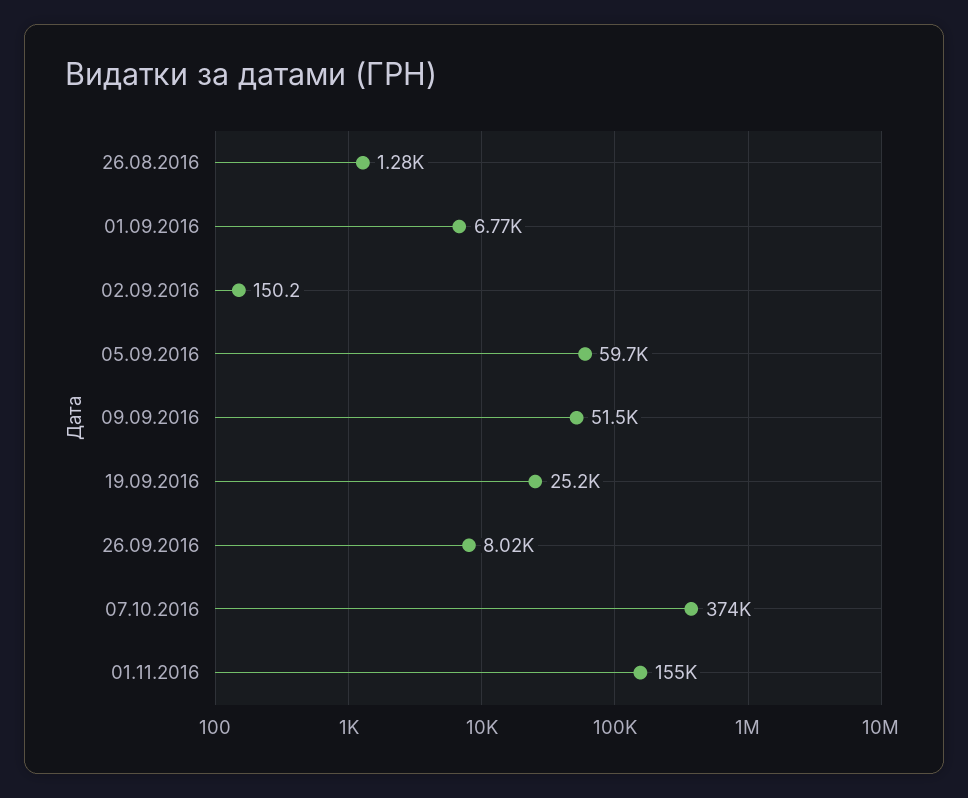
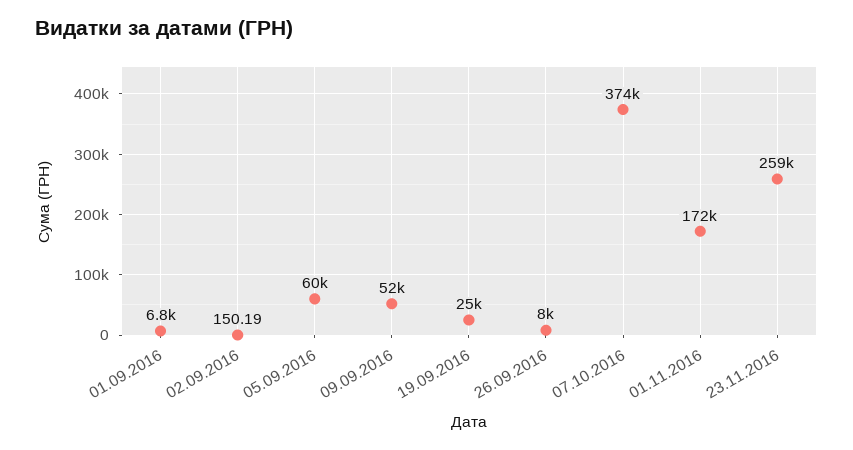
26.08.2016: 1280 -> none
01.11.2016: 155000 -> 172000
23.11.2016: none -> 259000

